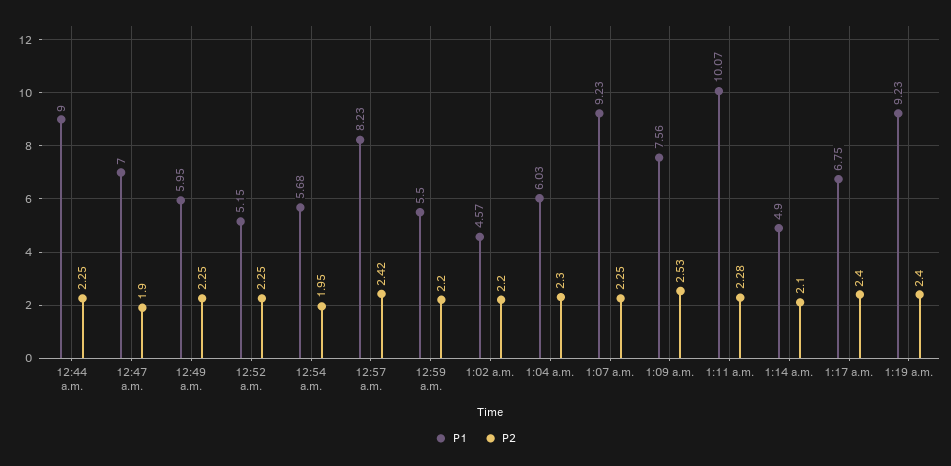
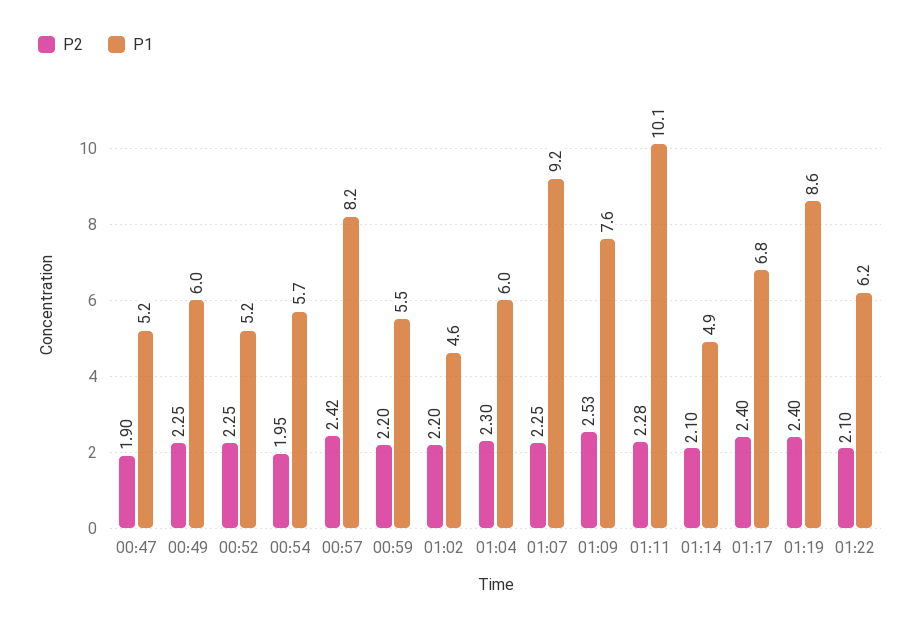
P1, 12:44 a.m.: 9 -> none
P2, 12:44 a.m.: 2.25 -> none
P1, 12:47 a.m.: 7 -> 5.2
P1, 1:19 a.m.: 9.23 -> 8.6
P2, 01:22: none -> 2.1
P1, 01:22: none -> 6.2

